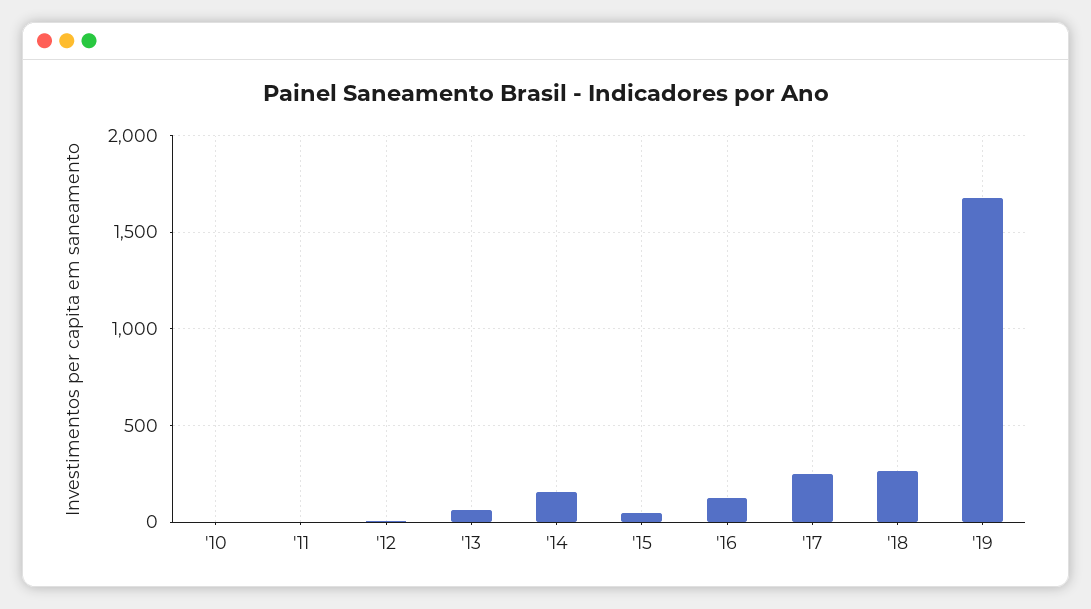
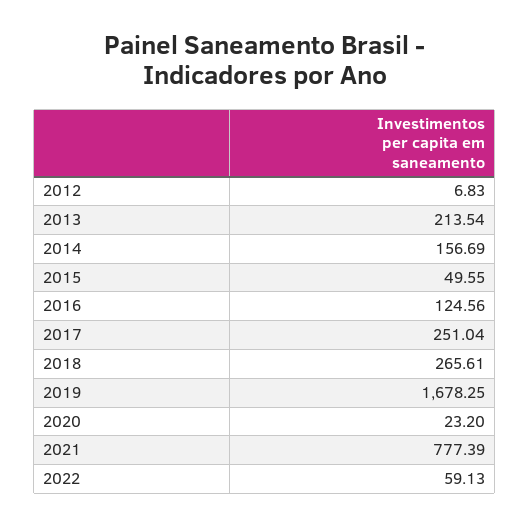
'10: 0 -> none
'11: 0 -> none
'13: 50 -> 213.54
2020: none -> 23.2
2021: none -> 777.39
2022: none -> 59.13

